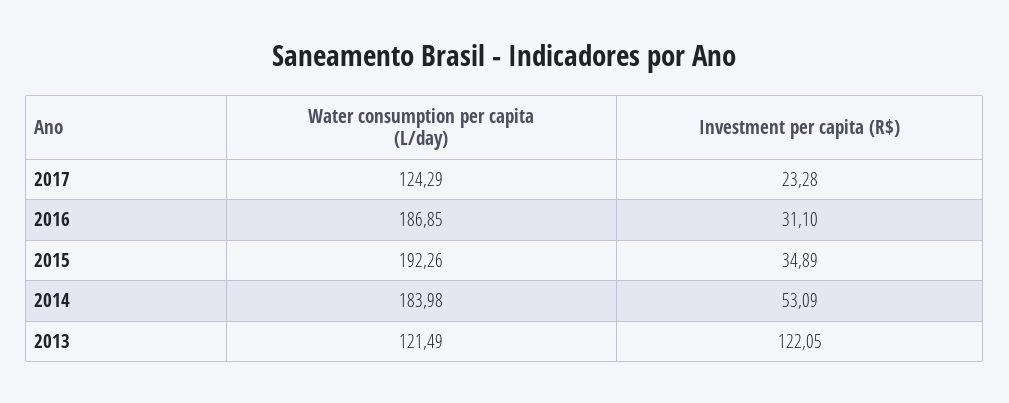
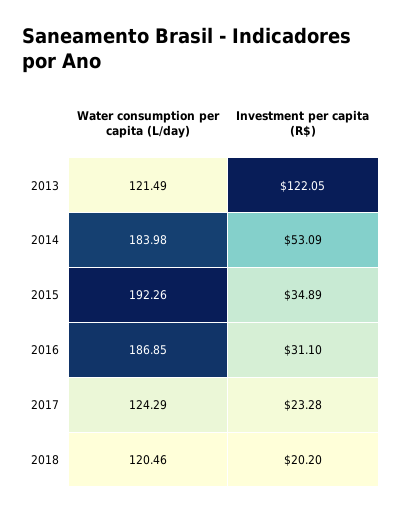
Water consumption per capita (L/day), 2018: none -> 120.46
Investment per capita (R$), 2018: none -> 20.2

